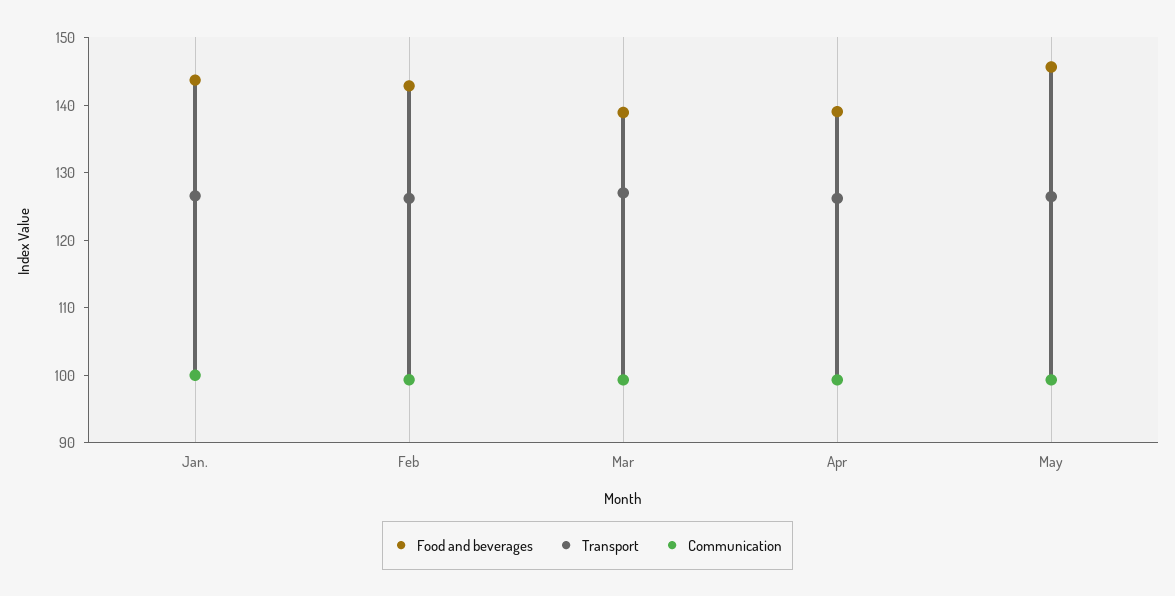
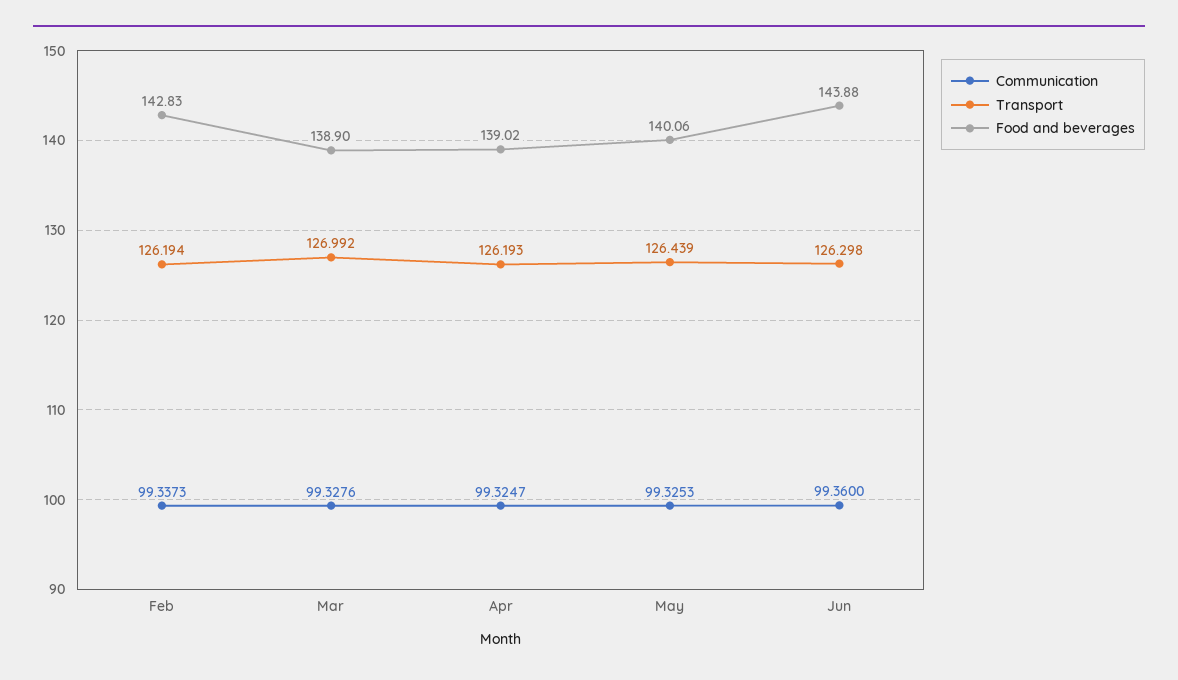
Food and beverages, Jan.: 144 -> none
Transport, Jan.: 126 -> none
Communication, Jan.: 100 -> none
Food and beverages, May: 146 -> 140.06
Communication, Jun: none -> 99.36
Transport, Jun: none -> 126.298
Food and beverages, Jun: none -> 143.88

